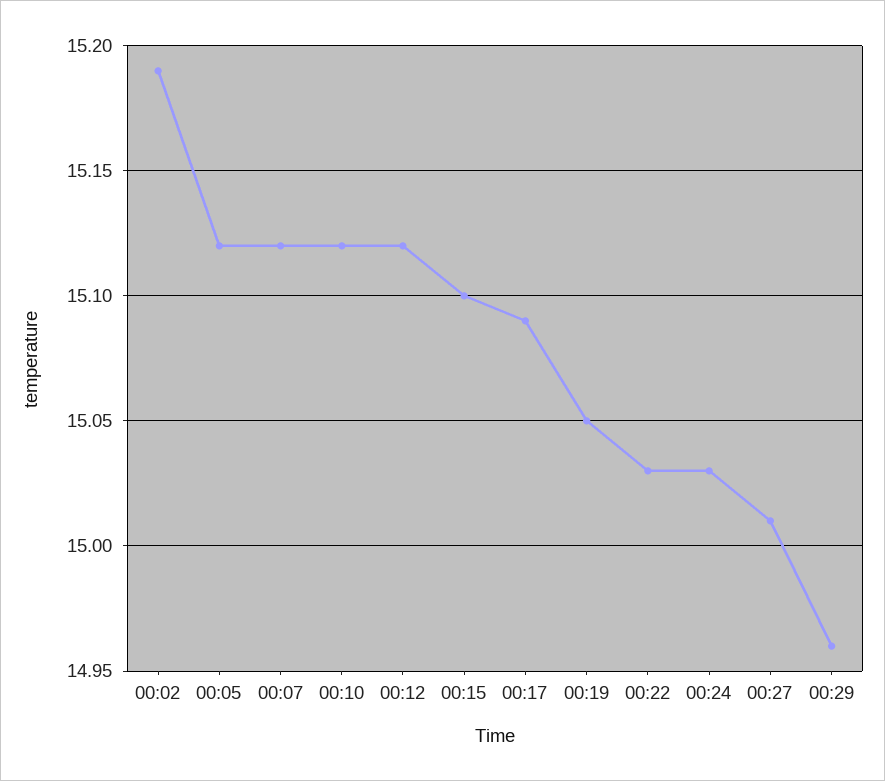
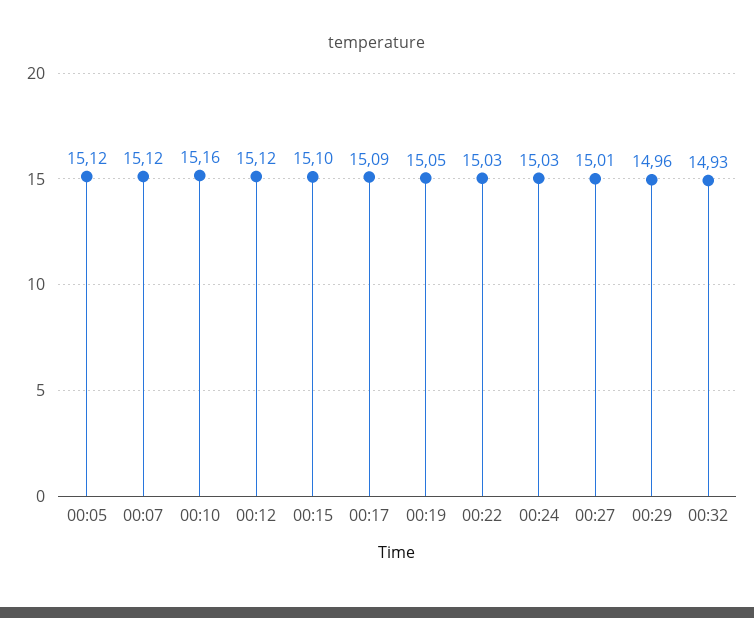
00:02: 15.19 -> none
00:10: 15.12 -> 15.16
00:32: none -> 14.93

